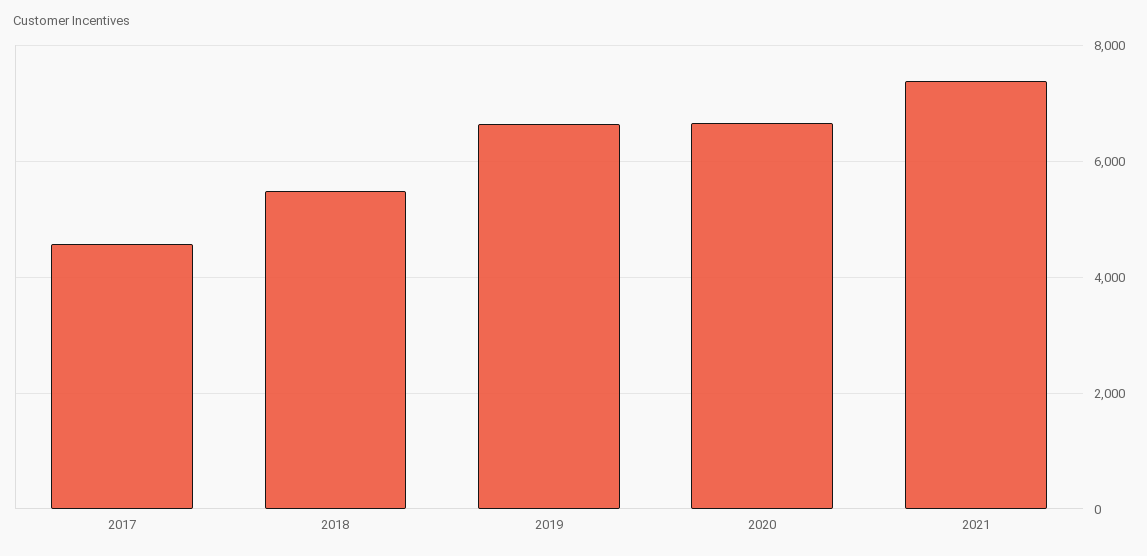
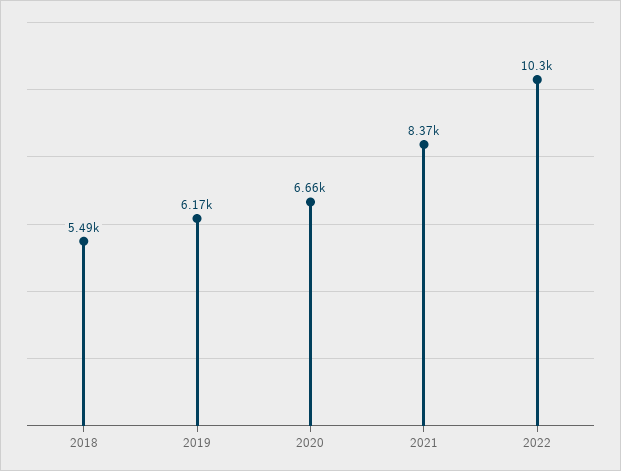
2017: 4600 -> none
2019: 6600 -> 6170
2021: 7400 -> 8370
2022: none -> 10300

